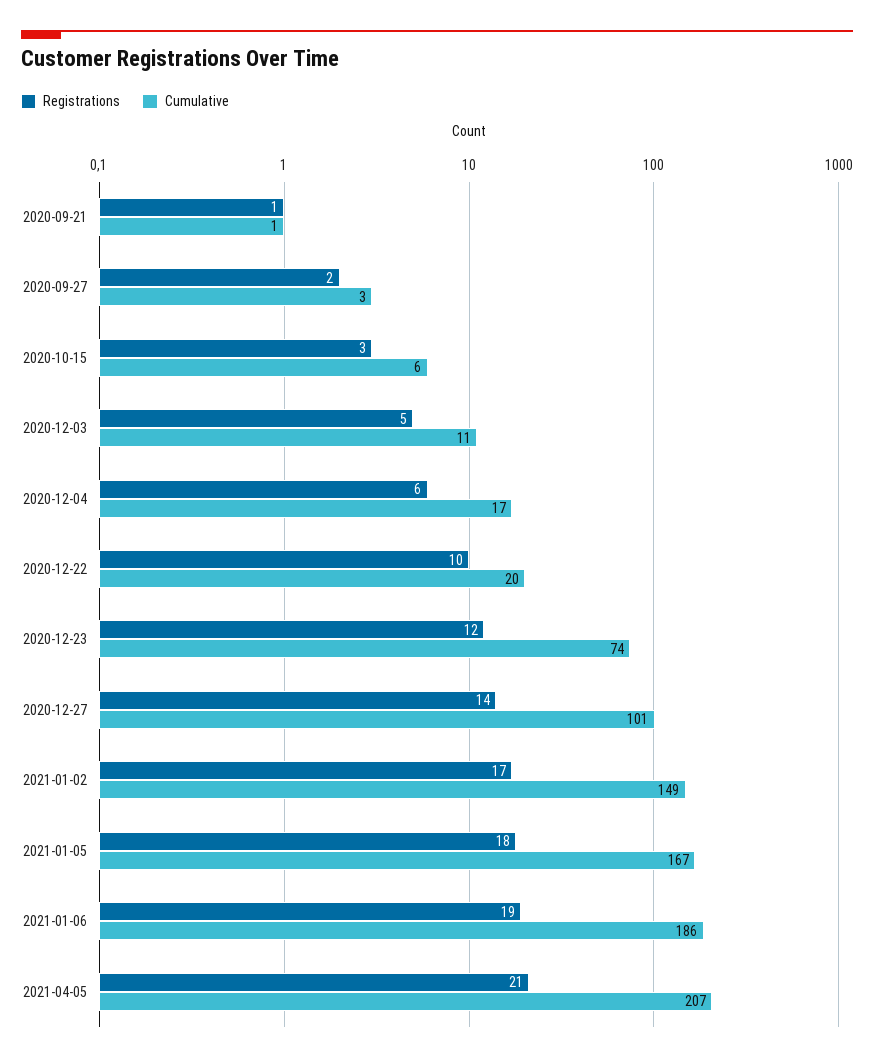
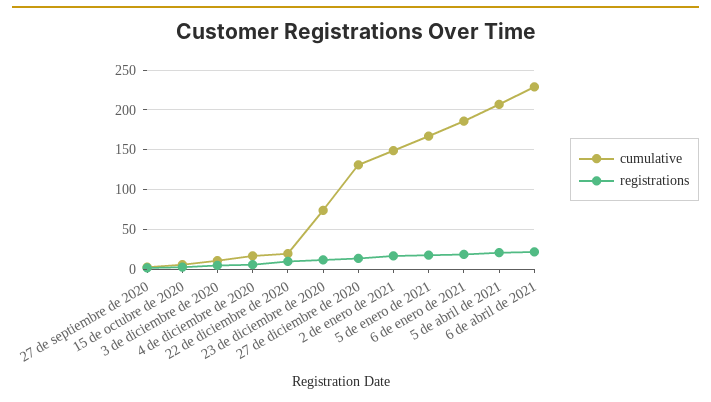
Registrations, 2020-09-21: 1 -> none
Cumulative, 2020-09-21: 1 -> none
Cumulative, 2020-12-27: 101 -> 130
Cumulative, 6 de abril de 2021: none -> 230
Registrations, 6 de abril de 2021: none -> 20

